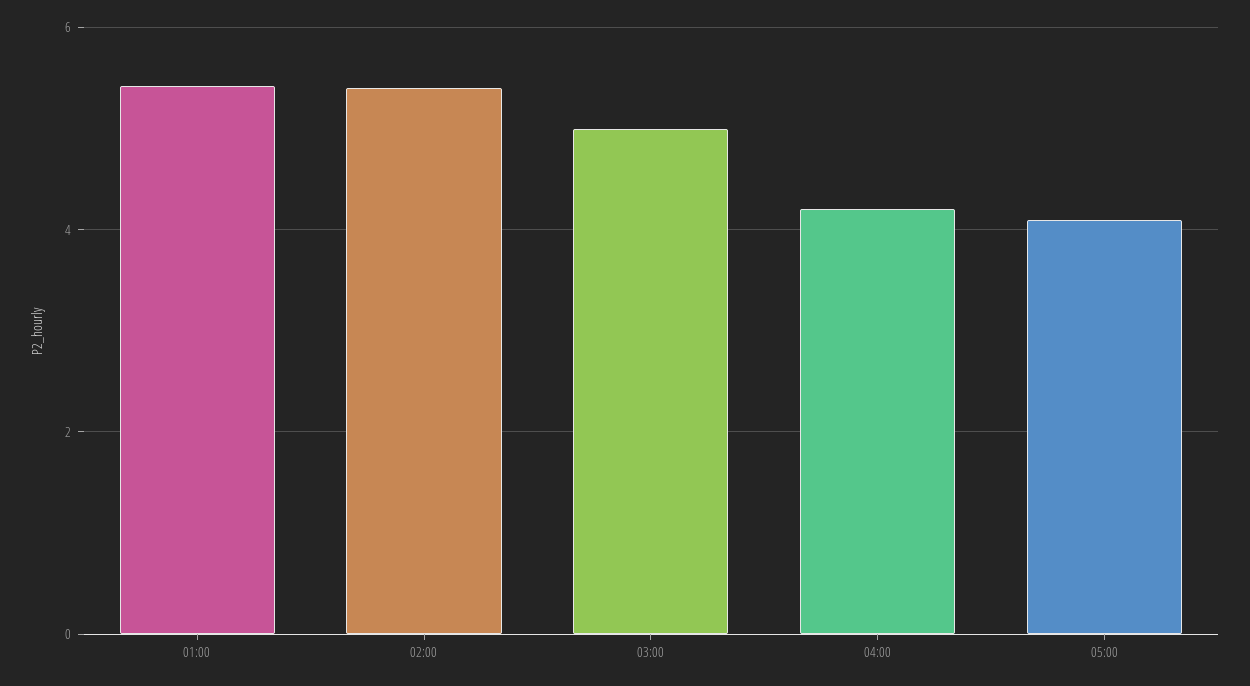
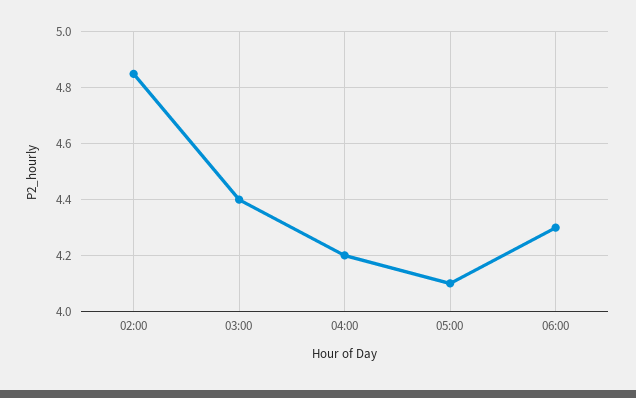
01:00: 5.4 -> none
02:00: 5.4 -> 4.85
03:00: 5 -> 4.4
06:00: none -> 4.3

